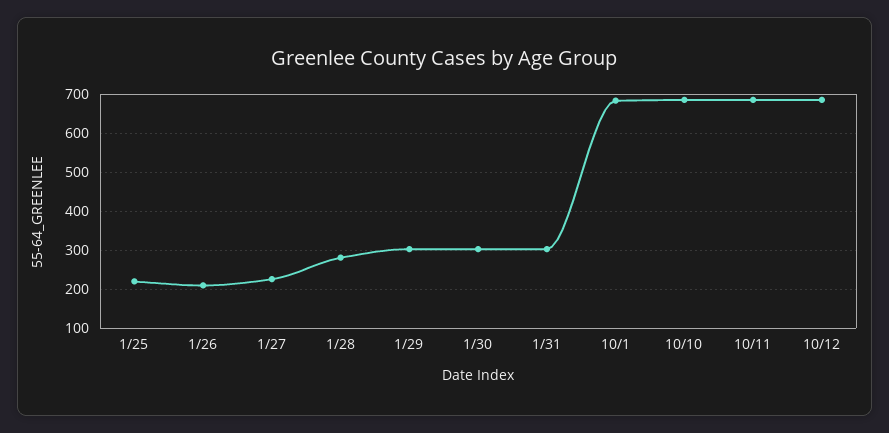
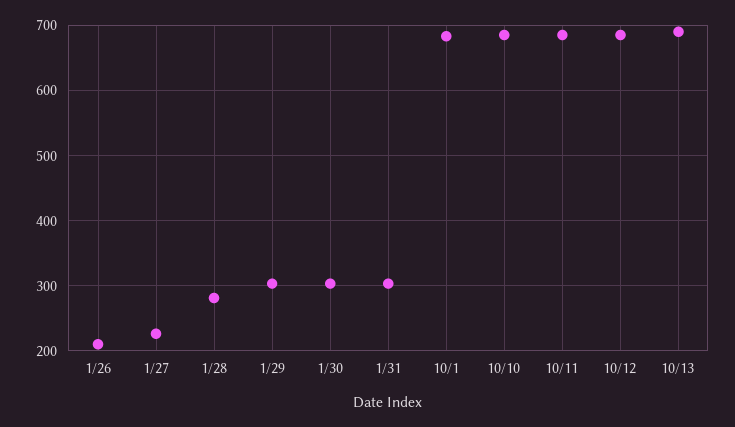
1/25: 220 -> none
10/13: none -> 690

